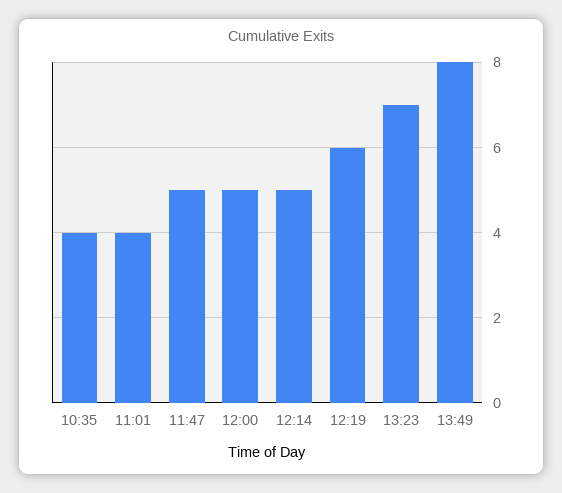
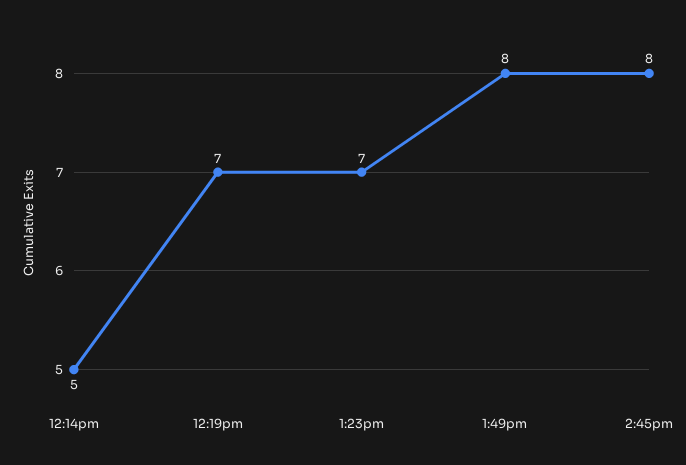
10:35: 4 -> none
11:01: 4 -> none
11:47: 5 -> none
12:00: 5 -> none
12:19: 6 -> 7
2:45pm: none -> 8

